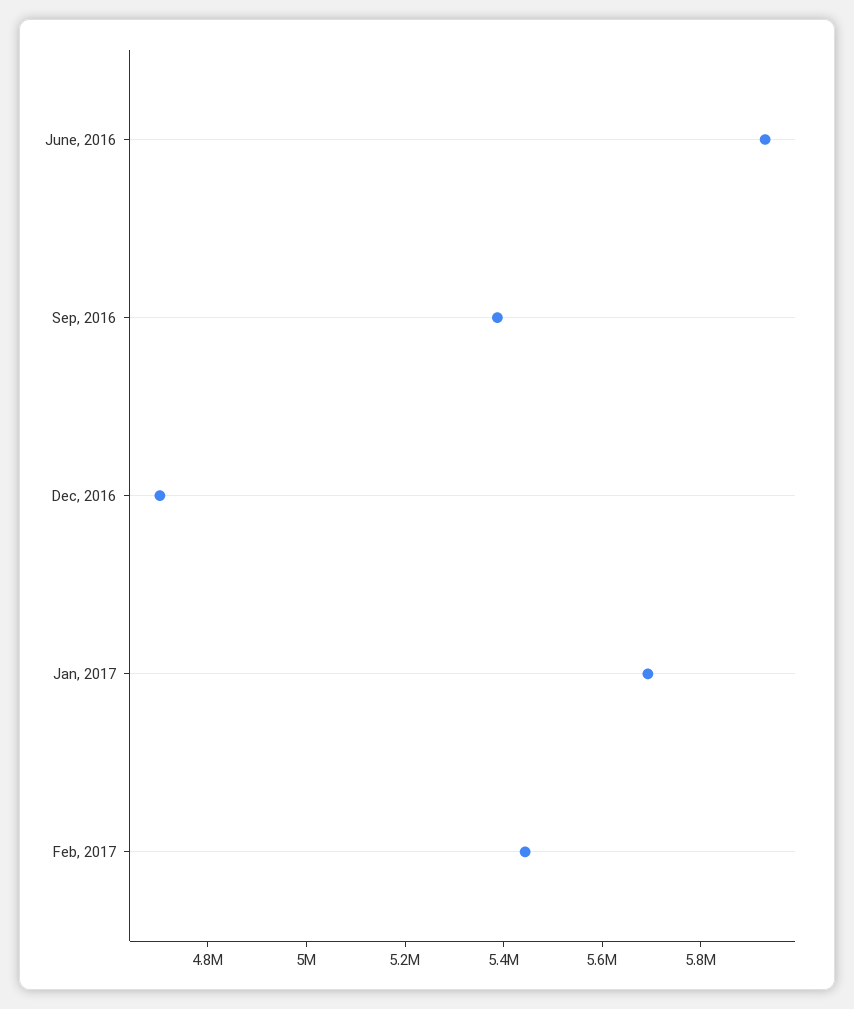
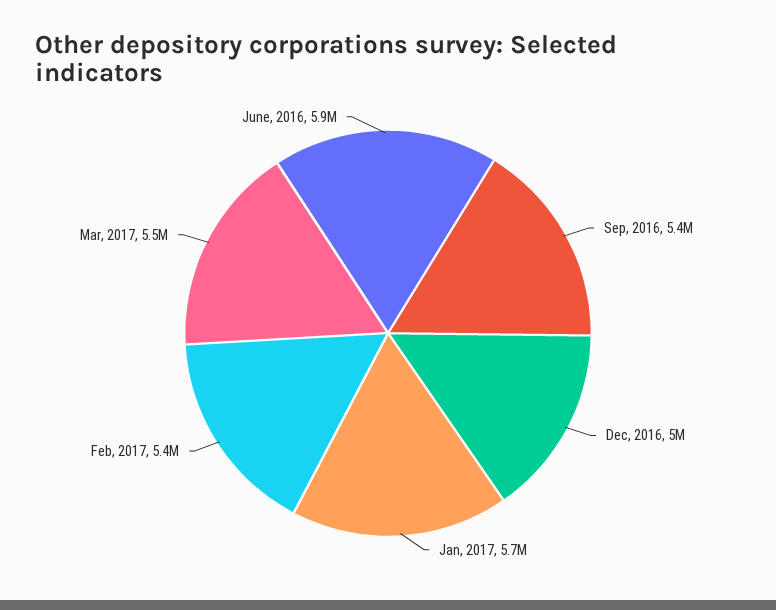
Dec, 2016: 4700000 -> 5000000
Mar, 2017: none -> 5500000

